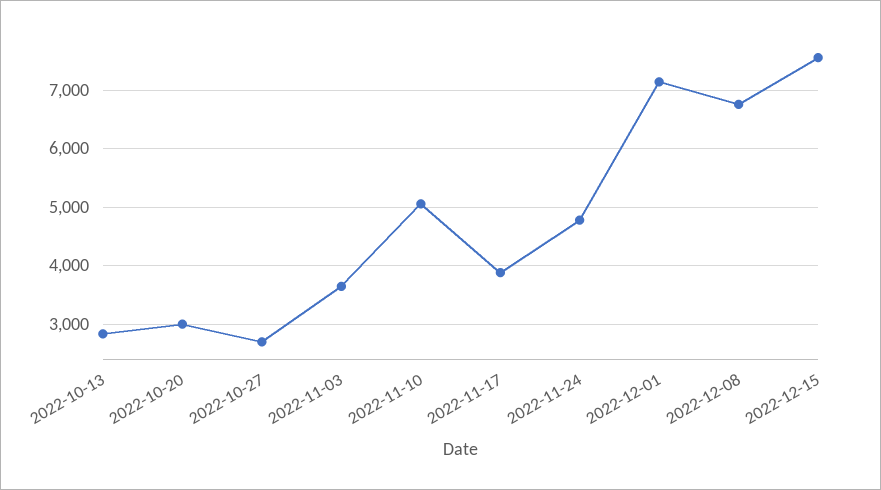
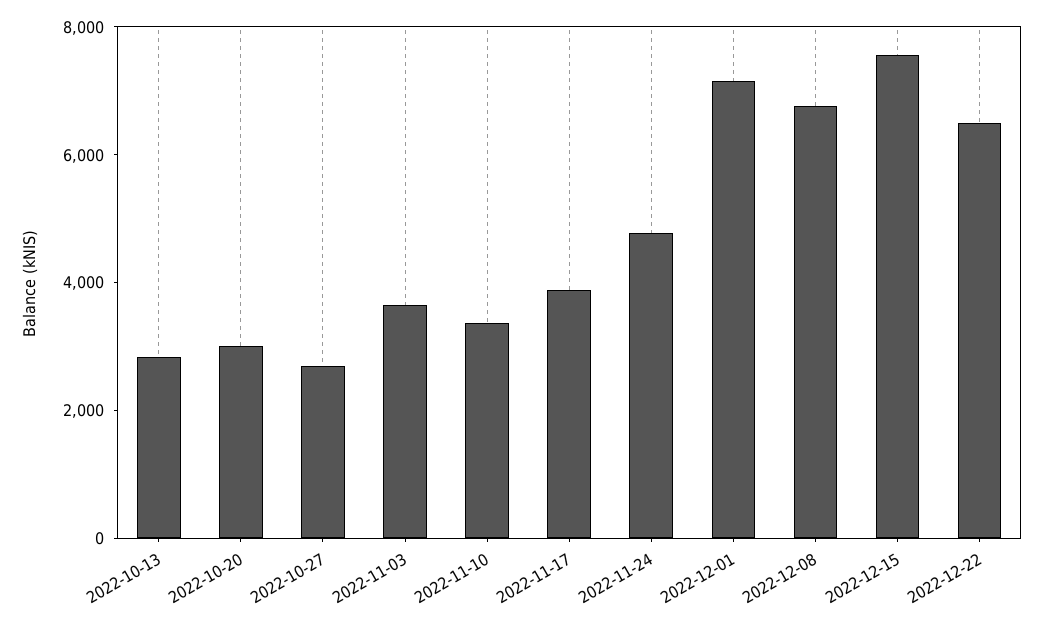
2022-11-10: 5000 -> 3500
2022-12-22: none -> 6500

